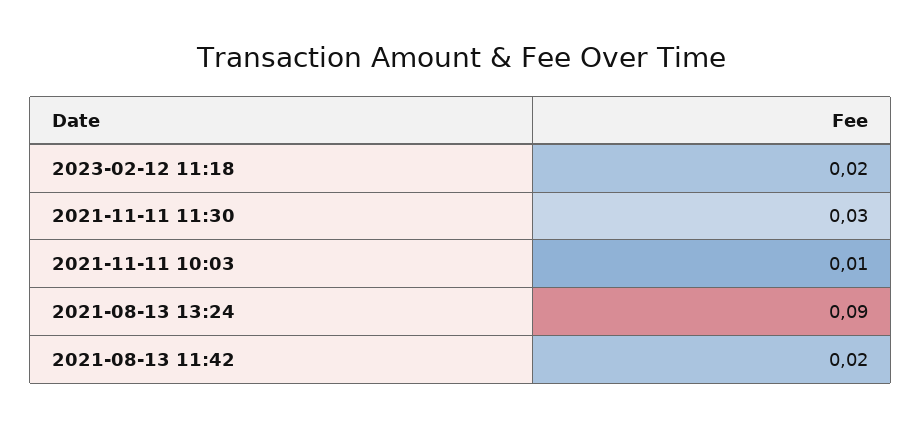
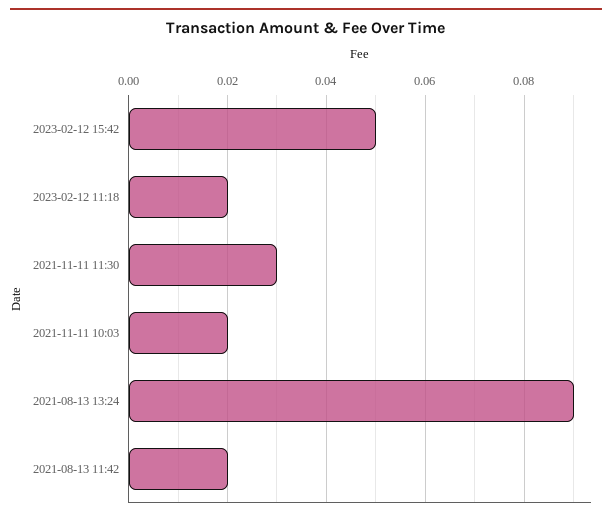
2021-11-11 10:03: 0.01 -> 0.02
2023-02-12 15:42: none -> 0.05

